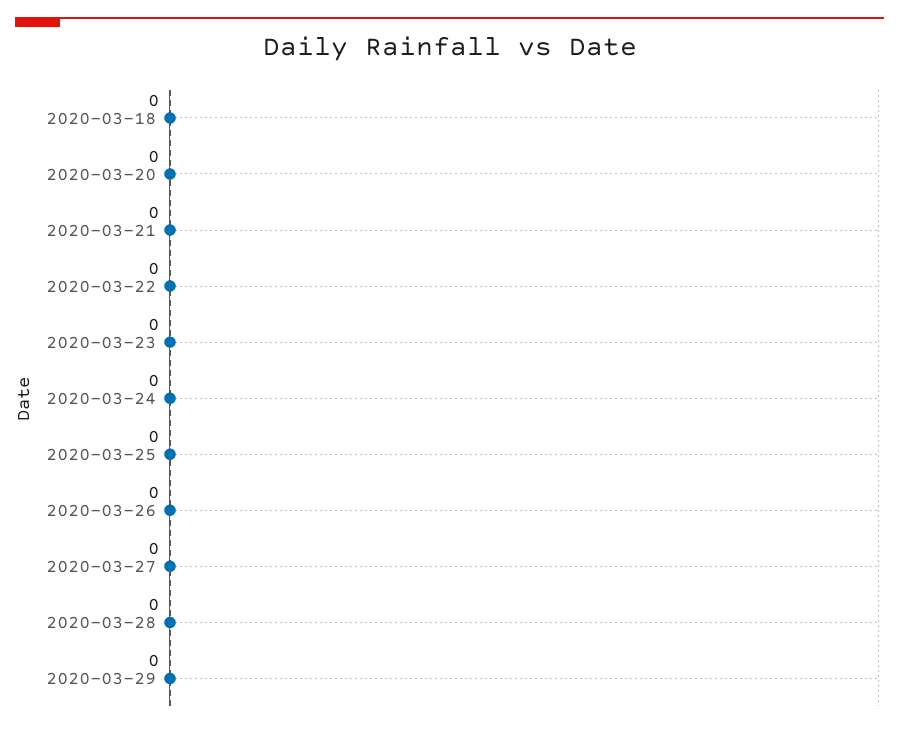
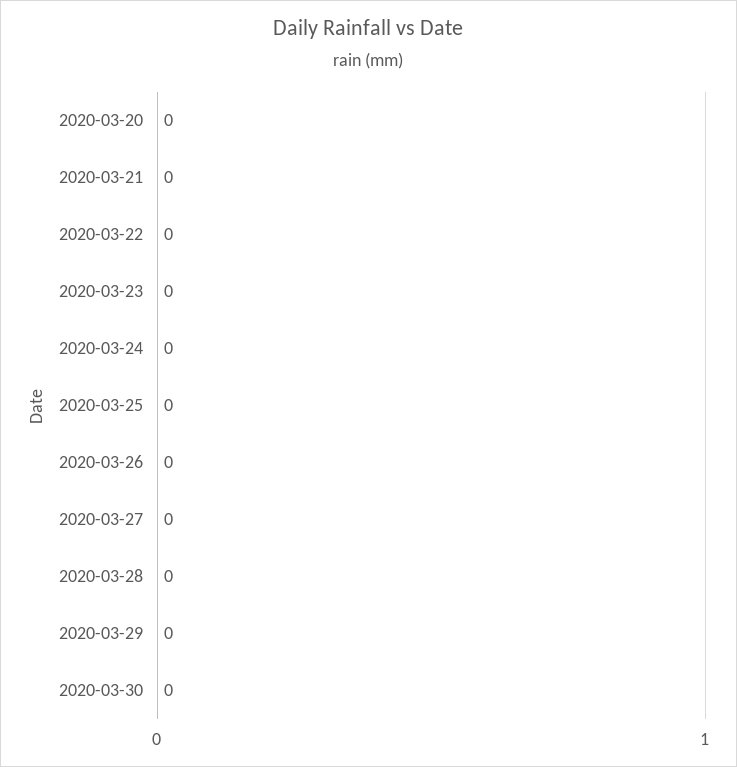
2020-03-18: 0 -> none
2020-03-30: none -> 0

